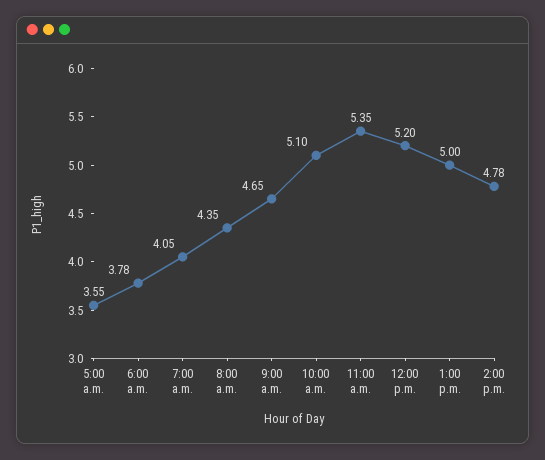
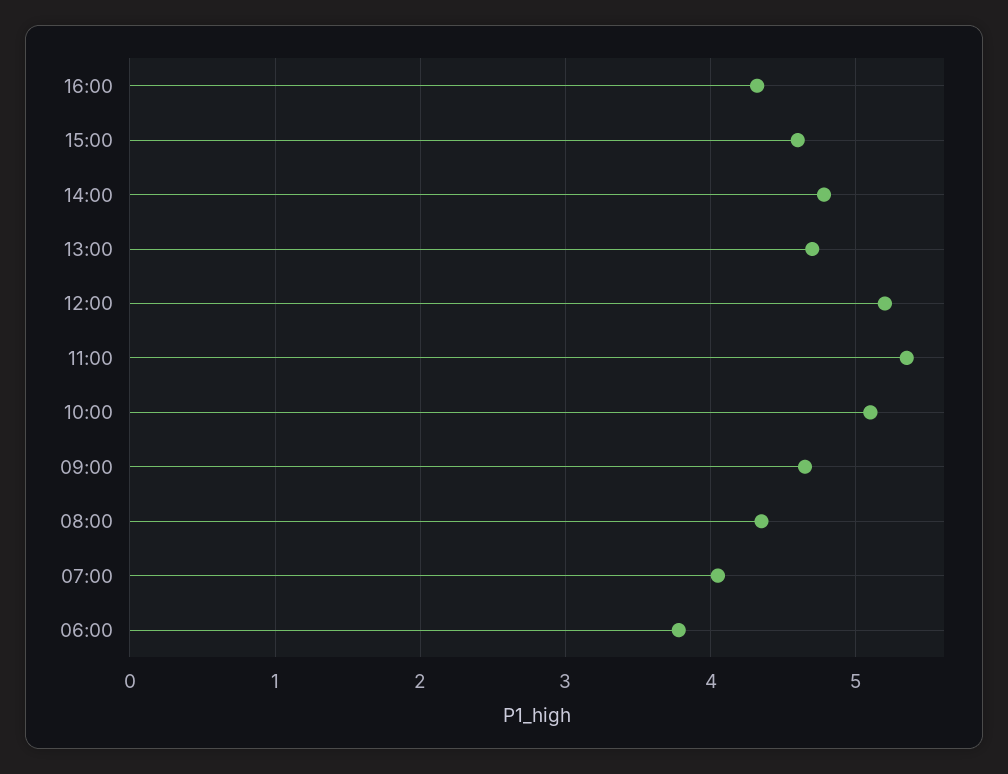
5:00 a.m.: 3.55 -> none
1:00 p.m.: 5 -> 4.7
16:00: none -> 4.3
15:00: none -> 4.6

